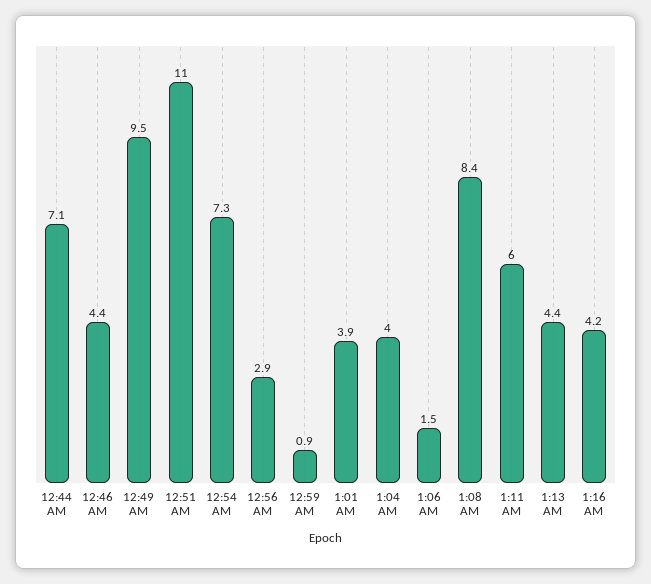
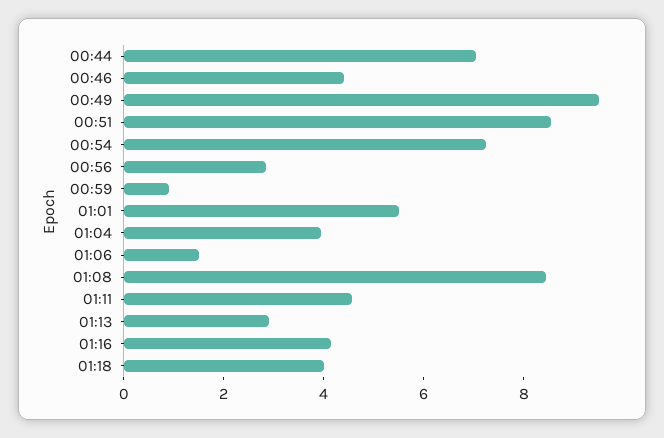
12:51 AM: 11 -> 8.5
1:01 AM: 3.9 -> 5.5
1:11 AM: 6 -> 4.5
1:13 AM: 4.4 -> 3
01:18: none -> 4

